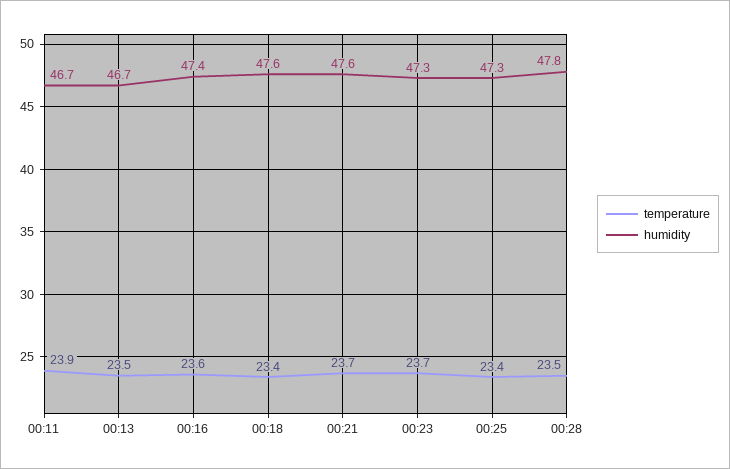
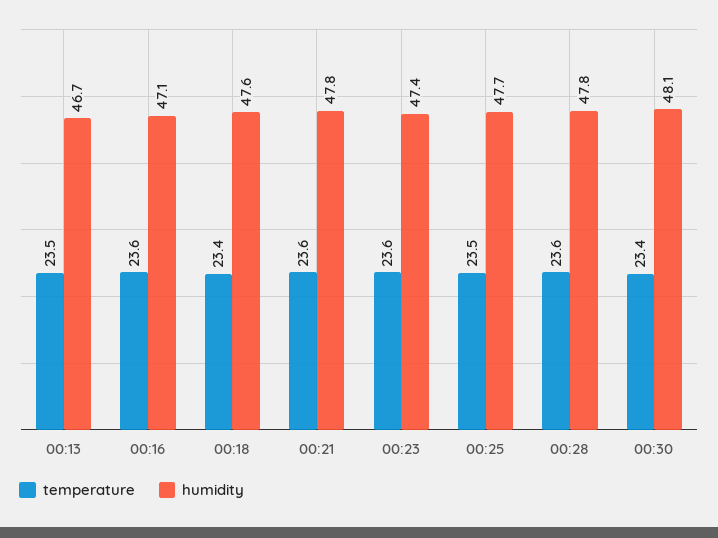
temperature, 00:11: 23.9 -> none
humidity, 00:11: 46.7 -> none
humidity, 00:16: 47.4 -> 47.1
temperature, 00:21: 23.7 -> 23.6
humidity, 00:21: 47.6 -> 47.8
temperature, 00:23: 23.7 -> 23.6
humidity, 00:23: 47.3 -> 47.4
temperature, 00:25: 23.4 -> 23.5
humidity, 00:25: 47.3 -> 47.7
temperature, 00:28: 23.5 -> 23.6
temperature, 00:30: none -> 23.4
humidity, 00:30: none -> 48.1

